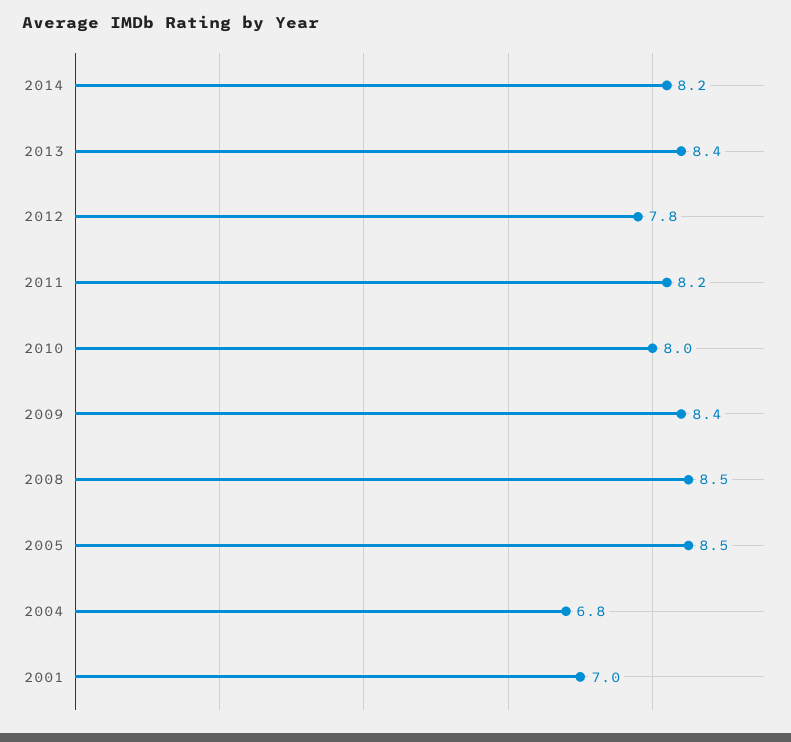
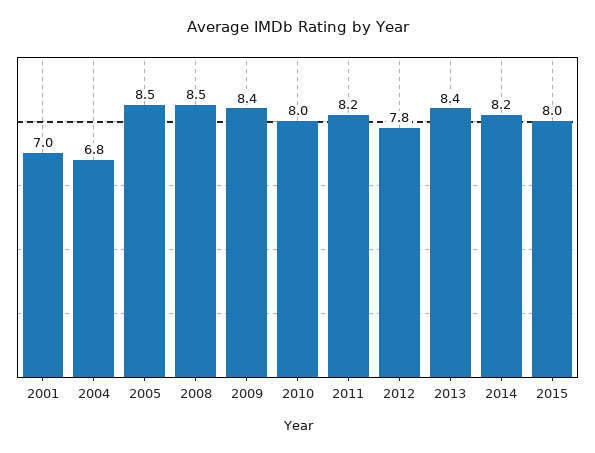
2015: none -> 8

